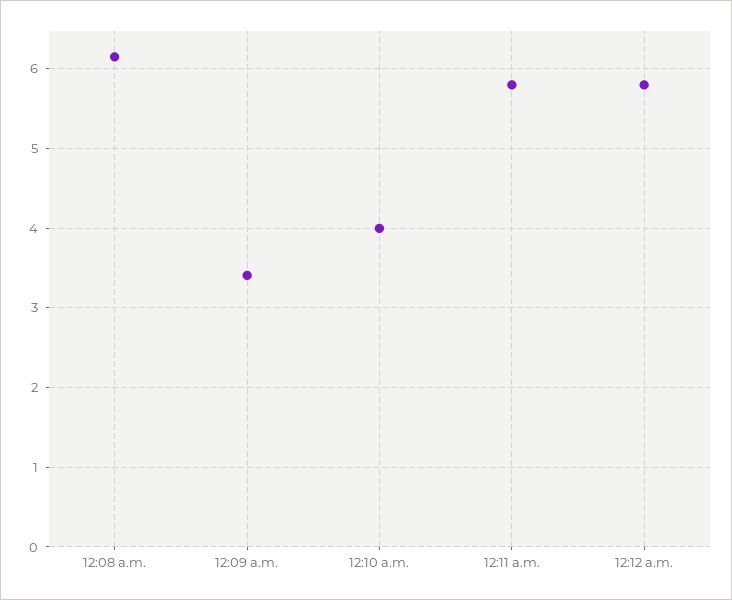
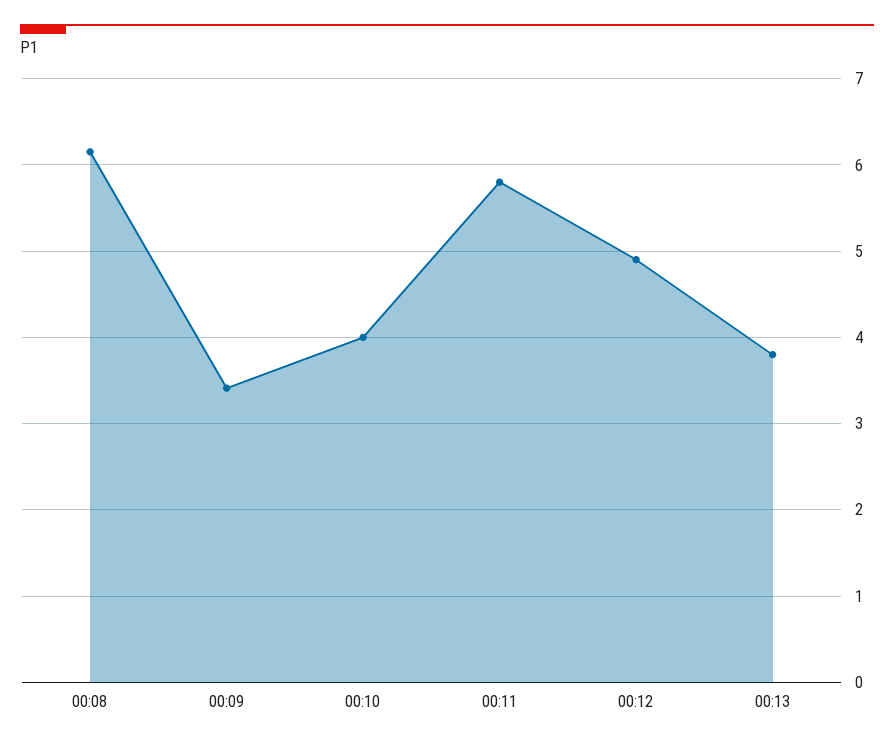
12:12 a.m.: 5.8 -> 4.9
00:13: none -> 3.8

